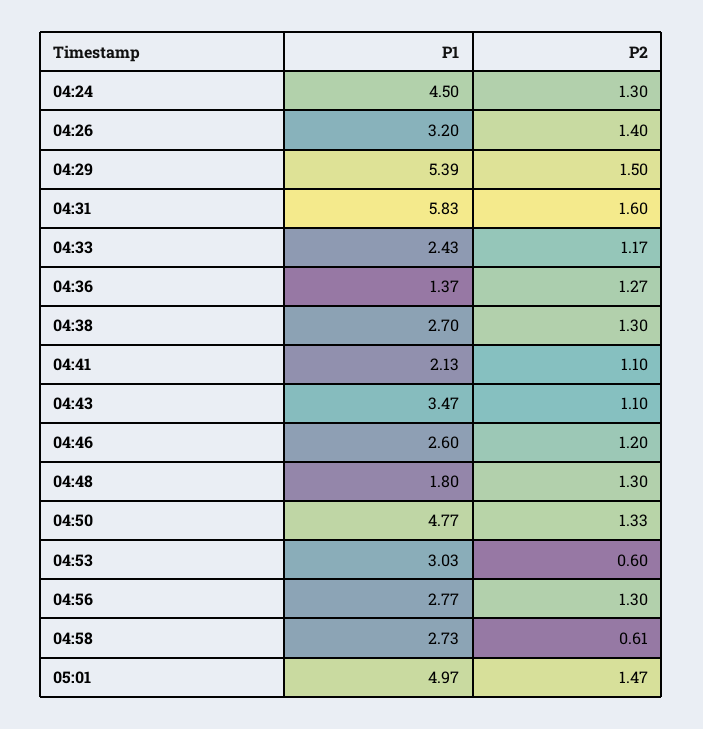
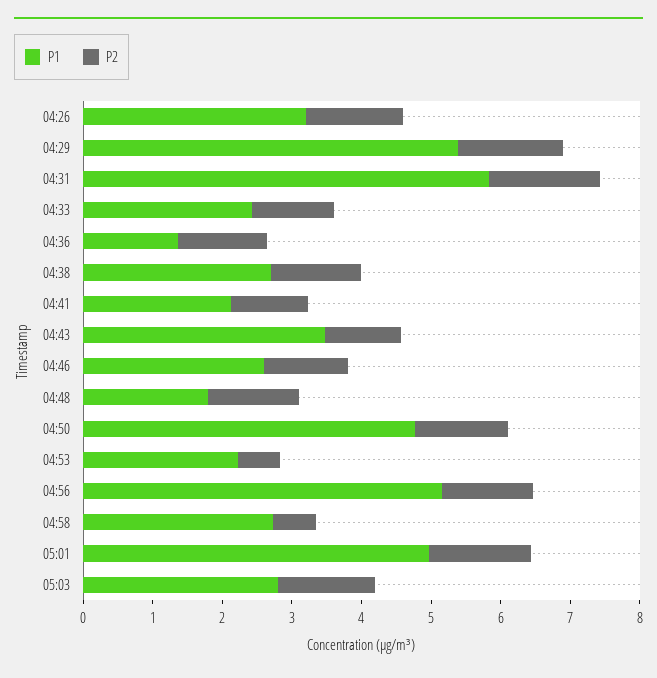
P1, 04:24: 4.5 -> none
P2, 04:24: 1.3 -> none
P1, 04:53: 3.03 -> 2.2
P1, 04:56: 2.77 -> 5.2
P1, 05:03: none -> 2.8
P2, 05:03: none -> 1.4

